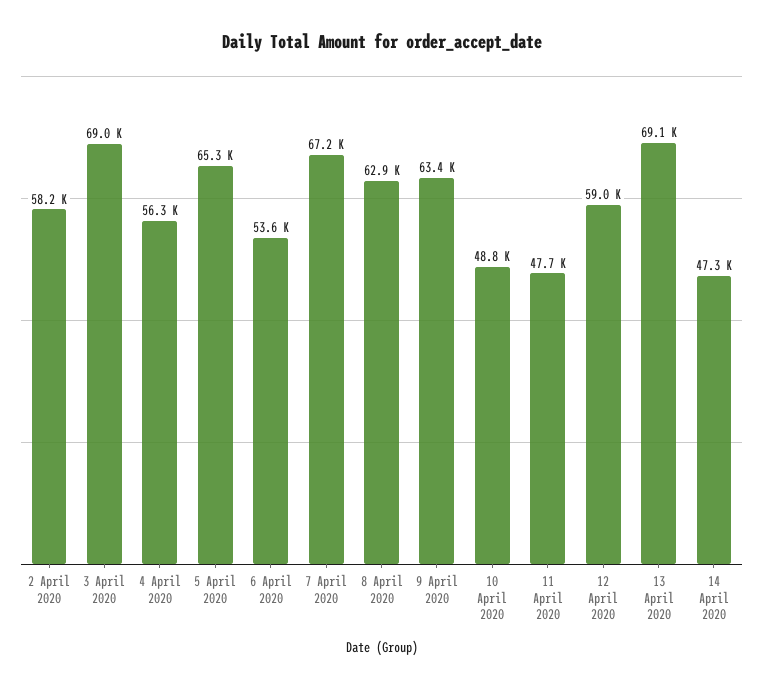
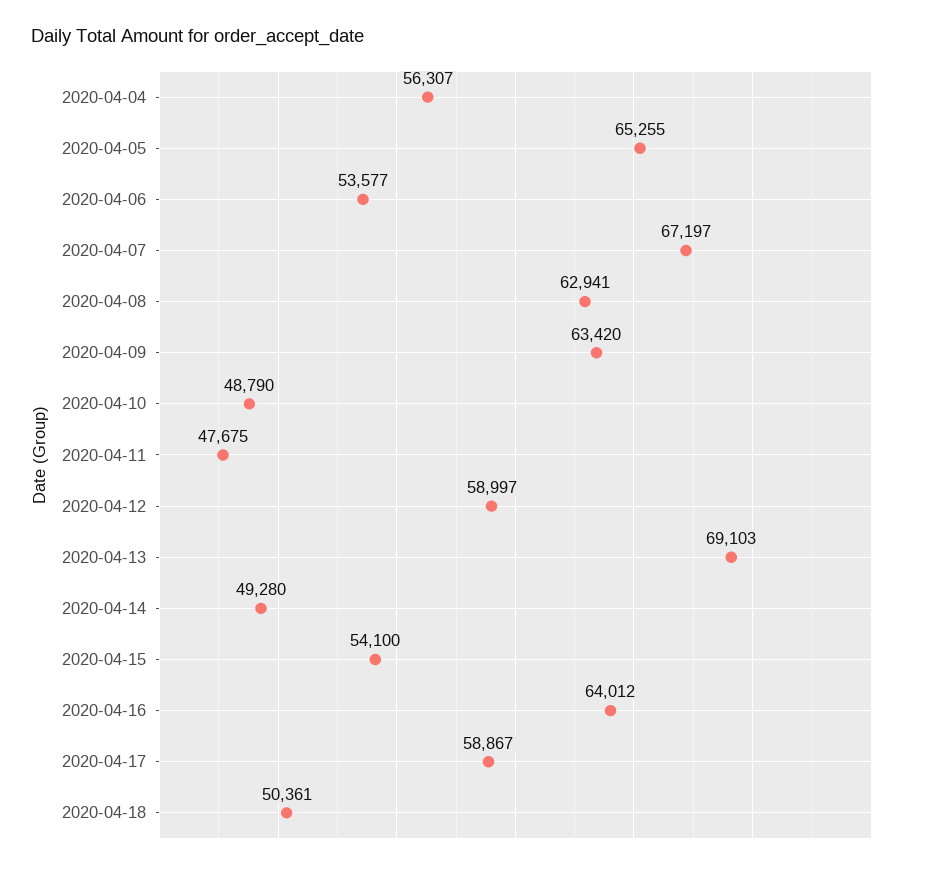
2 April 2020: 58200 -> none
3 April 2020: 69000 -> none
14 April 2020: 47300 -> 49280
2020-04-15: none -> 54100
2020-04-16: none -> 64012
2020-04-17: none -> 58867
2020-04-18: none -> 50361

